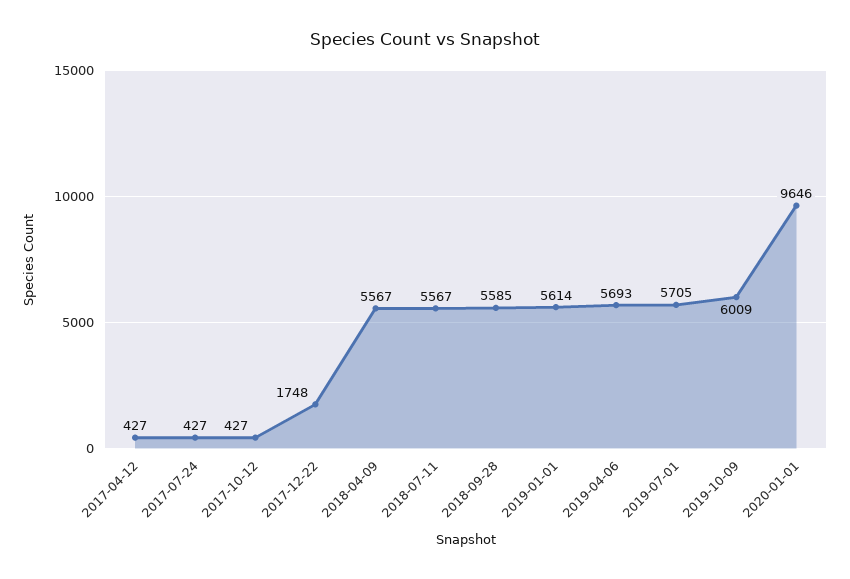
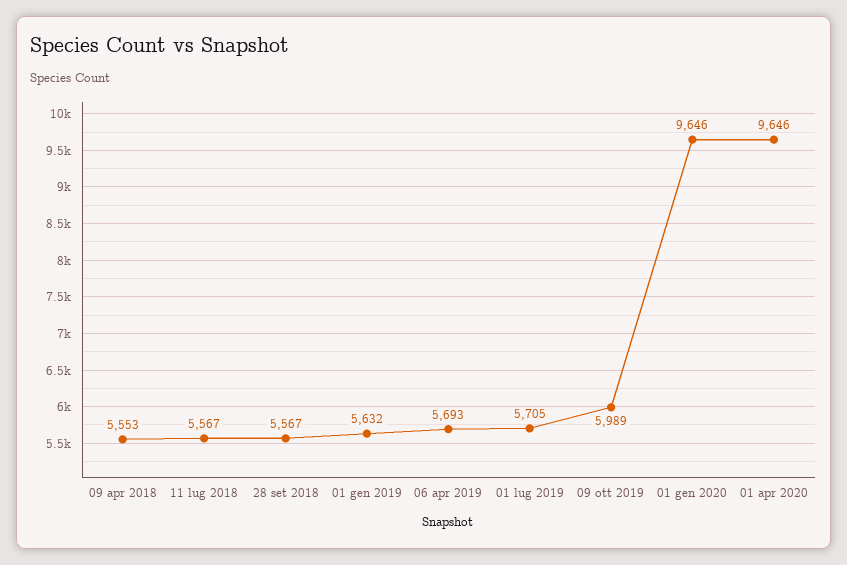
2017-04-12: 427 -> none
2017-07-24: 427 -> none
2017-10-12: 427 -> none
2017-12-22: 1748 -> none
2018-04-09: 5567 -> 5553
2018-09-28: 5585 -> 5567
2019-01-01: 5614 -> 5632
2019-10-09: 6009 -> 5989
01 apr 2020: none -> 9646

